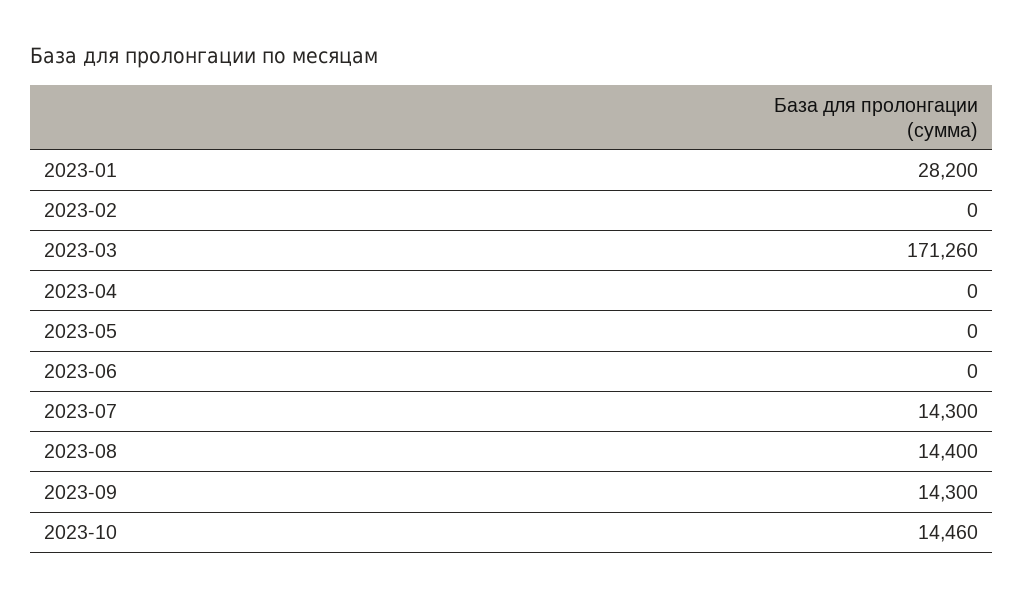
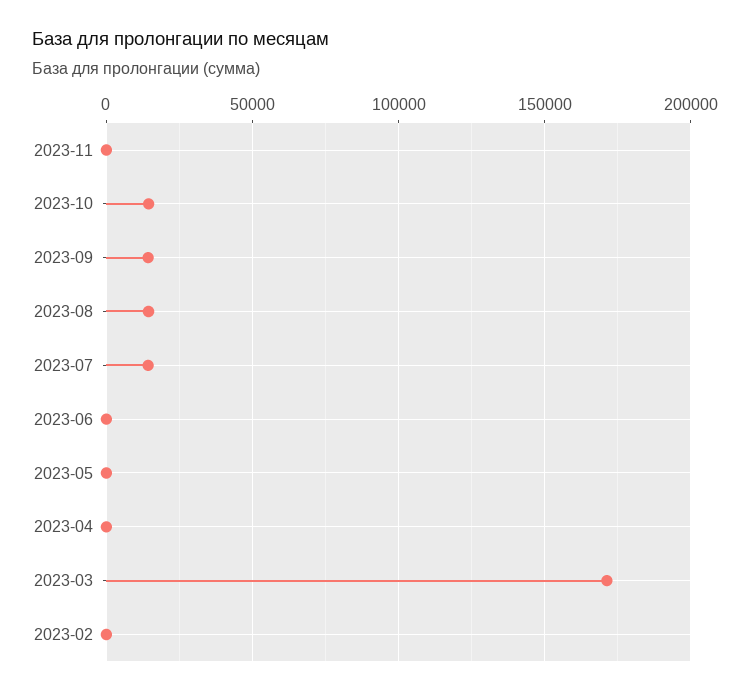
2023-01: 28200 -> none
2023-11: none -> 0

